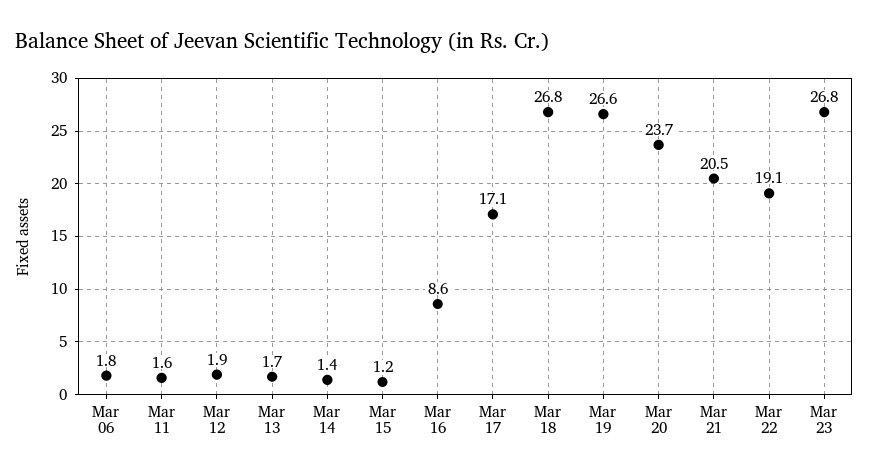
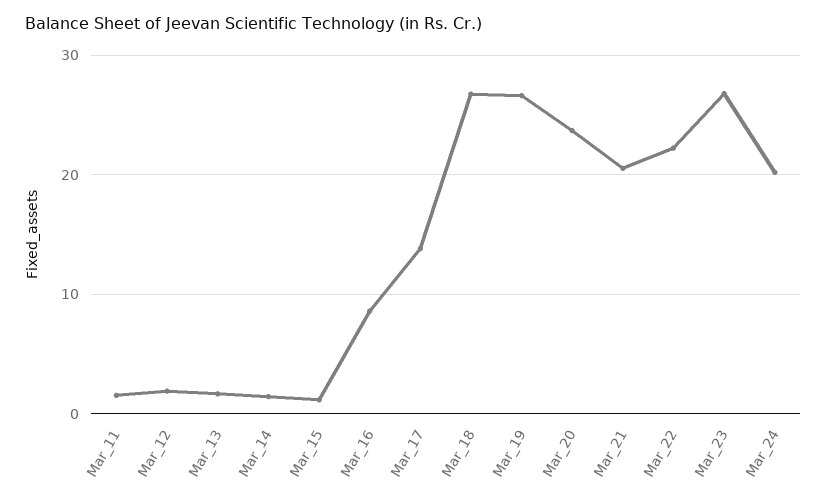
Mar 06: 1.8 -> none
Mar 17: 17.1 -> 14
Mar 22: 19.1 -> 22
Mar_24: none -> 20

